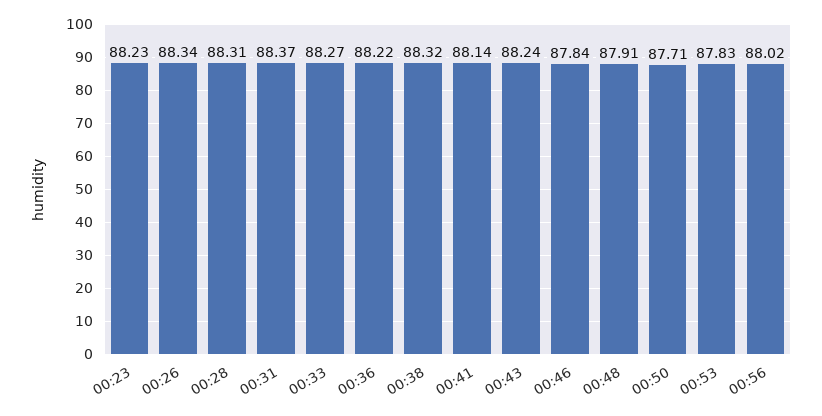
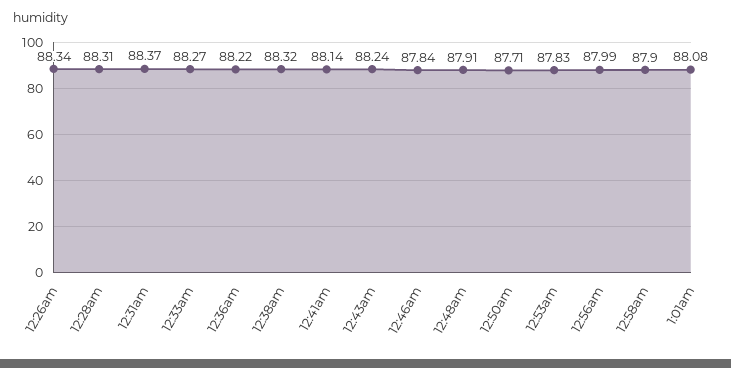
00:23: 88.23 -> none
00:56: 88.02 -> 87.99
12:58am: none -> 87.9
1:01am: none -> 88.08

